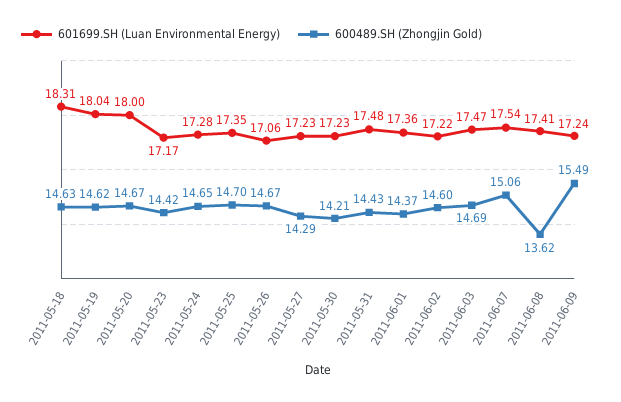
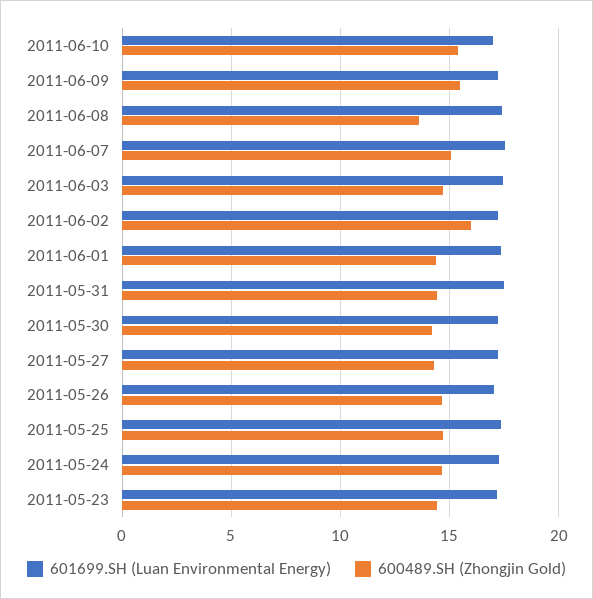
601699.SH (Luan Environmental Energy), 2011-05-18: 18.31 -> none
600489.SH (Zhongjin Gold), 2011-05-18: 14.63 -> none
601699.SH (Luan Environmental Energy), 2011-05-19: 18.04 -> none
600489.SH (Zhongjin Gold), 2011-05-19: 14.62 -> none
601699.SH (Luan Environmental Energy), 2011-05-20: 18 -> none
600489.SH (Zhongjin Gold), 2011-05-20: 14.67 -> none
600489.SH (Zhongjin Gold), 2011-06-02: 14.6 -> 16
601699.SH (Luan Environmental Energy), 2011-06-10: none -> 17
600489.SH (Zhongjin Gold), 2011-06-10: none -> 15.5

